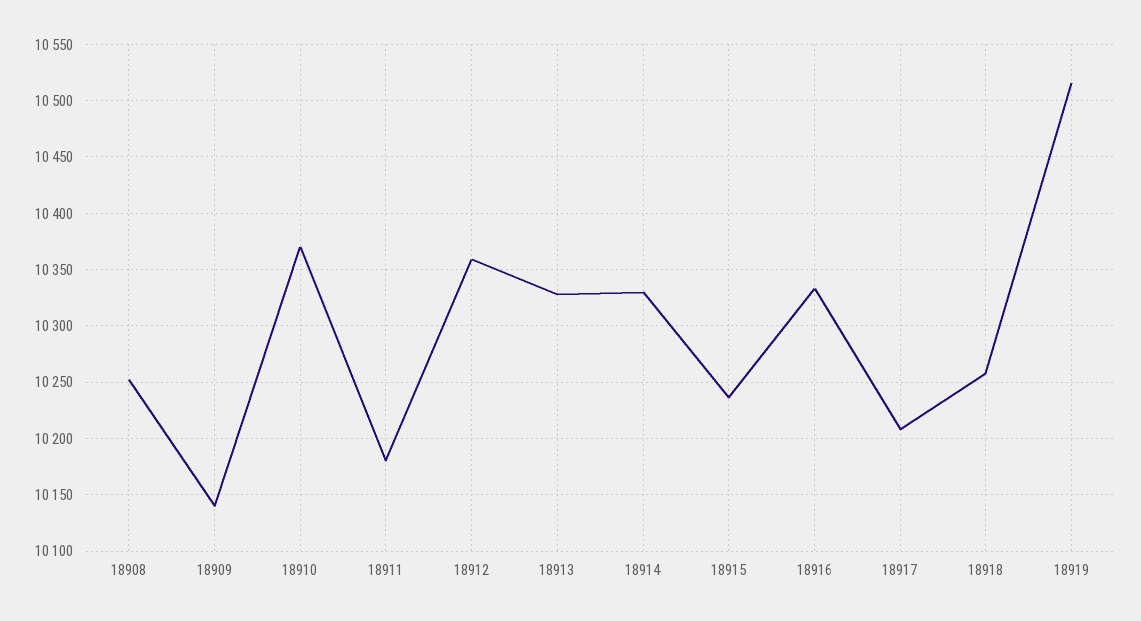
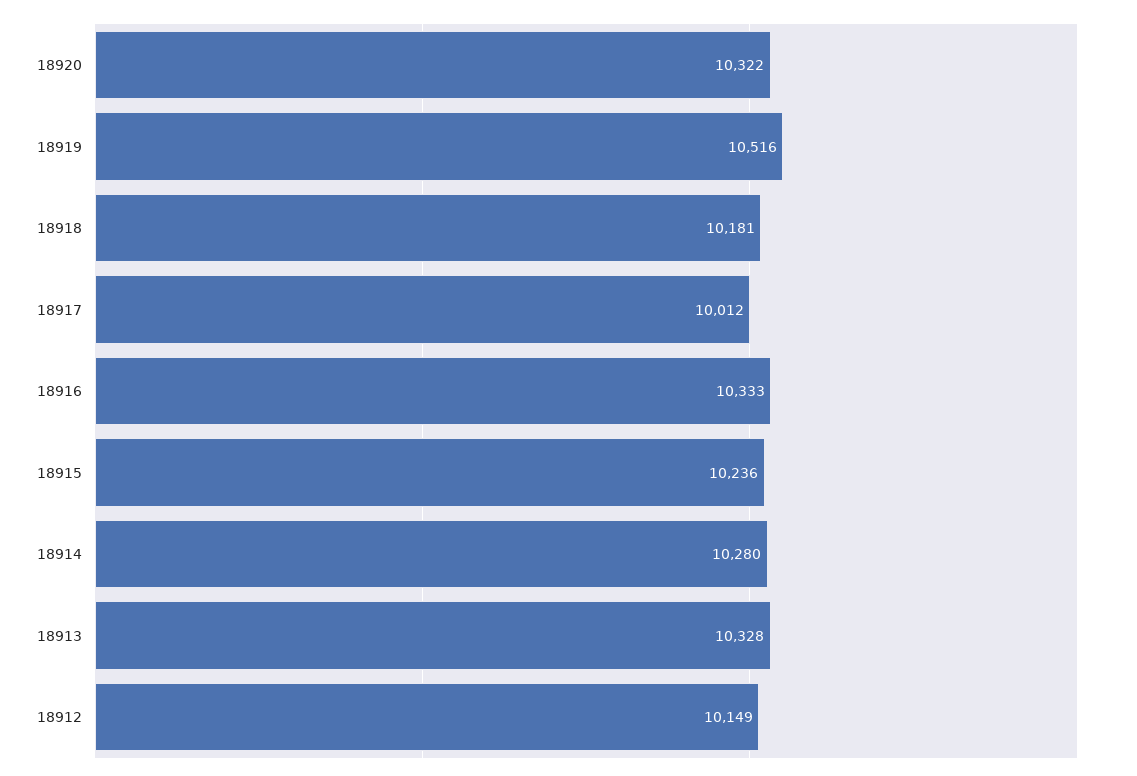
18908: 10250 -> none
18909: 10140 -> none
18910: 10370 -> none
18911: 10180 -> none
18912: 10360 -> 10149
18914: 10330 -> 10280
18917: 10210 -> 10012
18918: 10260 -> 10181
18920: none -> 10322

